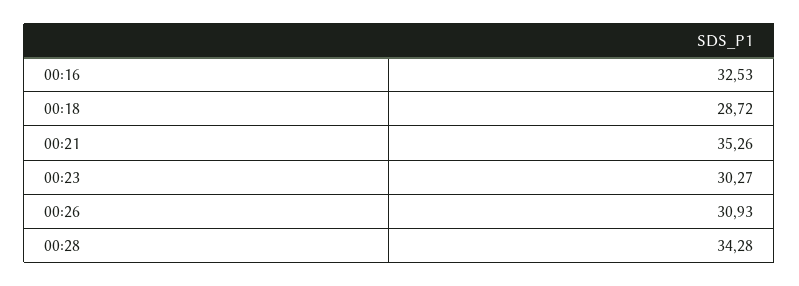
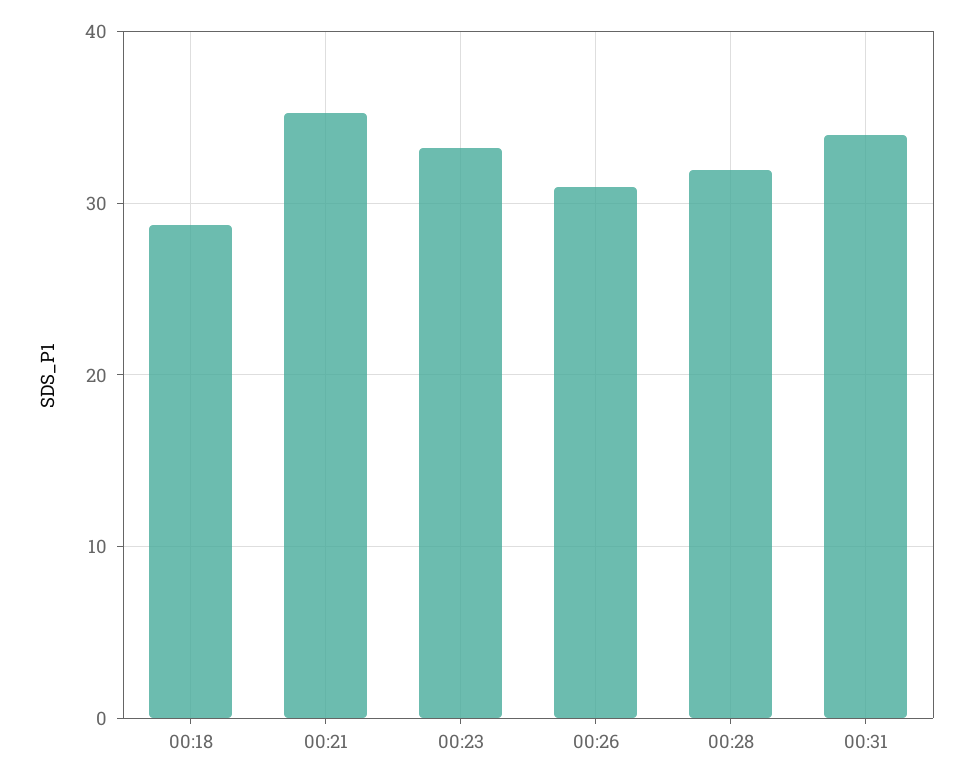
00:16: 32.53 -> none
00:23: 30.27 -> 33
00:28: 34.28 -> 32
00:31: none -> 34

